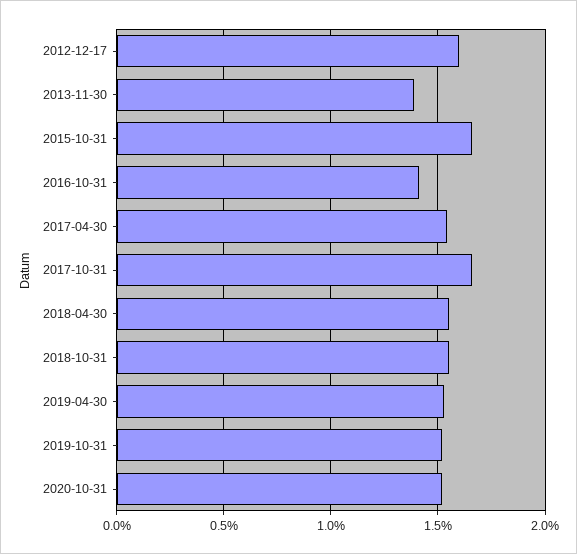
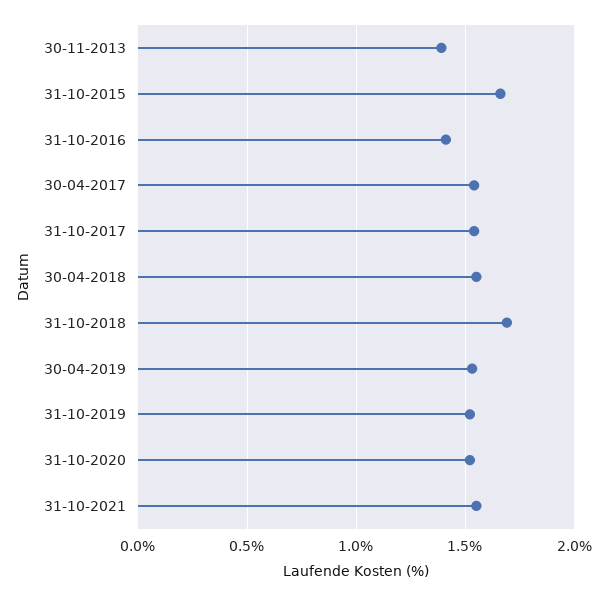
2012-12-17: 1.6 -> none
2017-10-31: 1.65 -> 1.55
2018-10-31: 1.55 -> 1.7
31-10-2021: none -> 1.55

